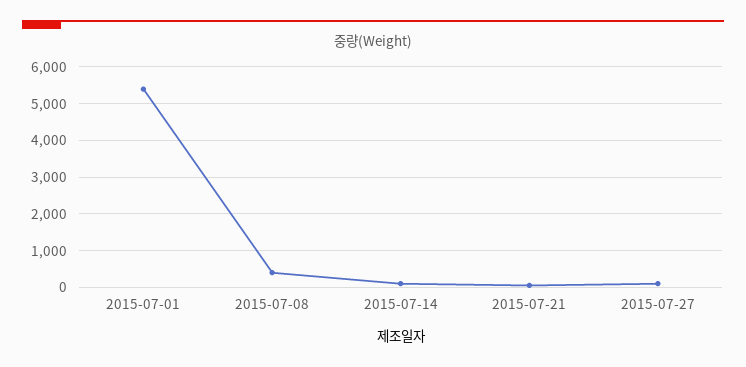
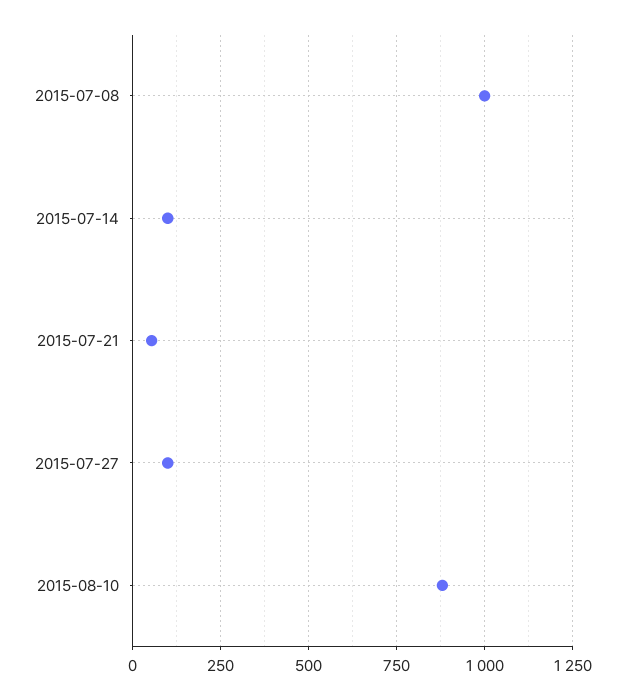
2015-07-01: 5400 -> none
2015-07-08: 400 -> 1000
2015-08-10: none -> 875

